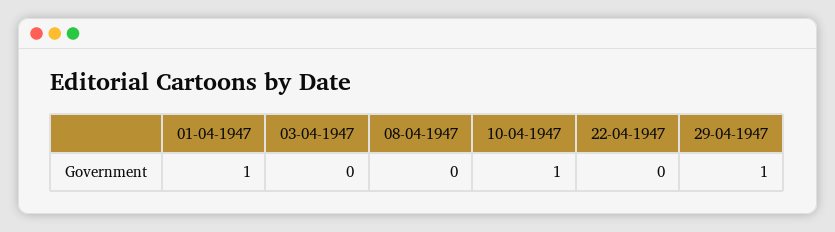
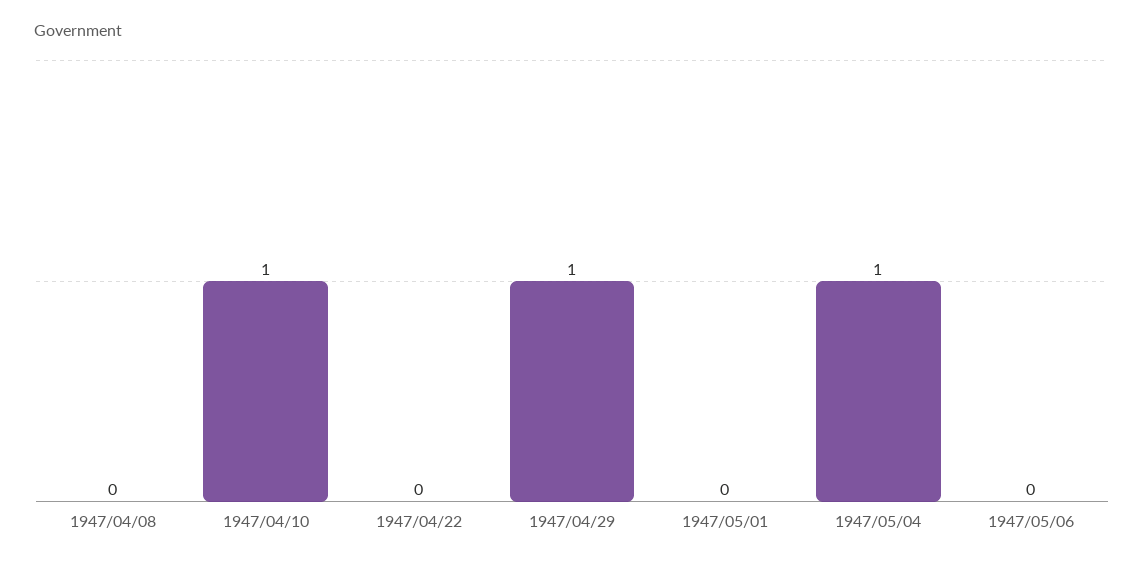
01-04-1947: 1 -> none
03-04-1947: 0 -> none
1947/05/01: none -> 0
1947/05/04: none -> 1
1947/05/06: none -> 0

